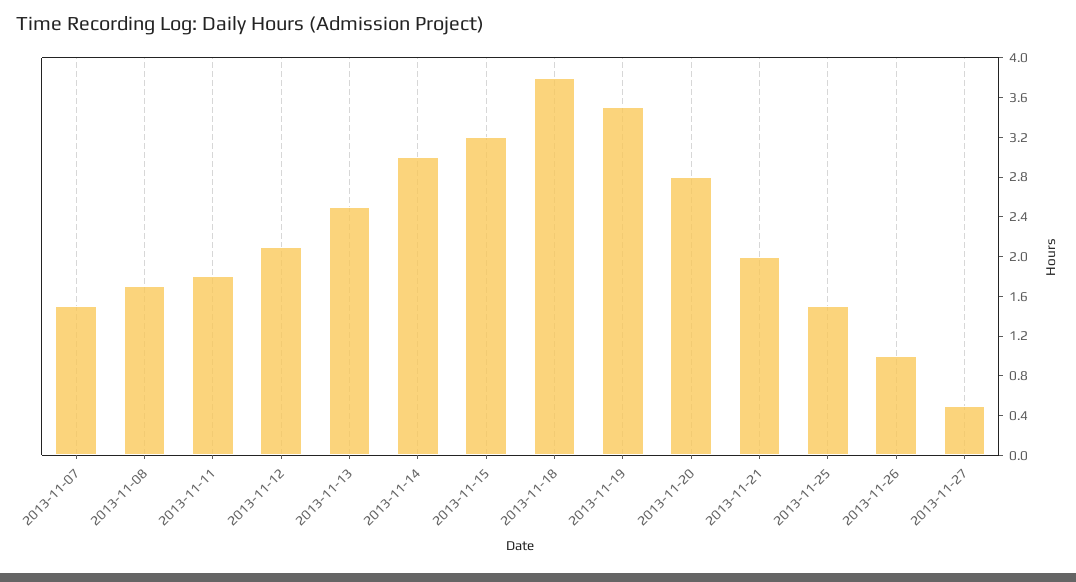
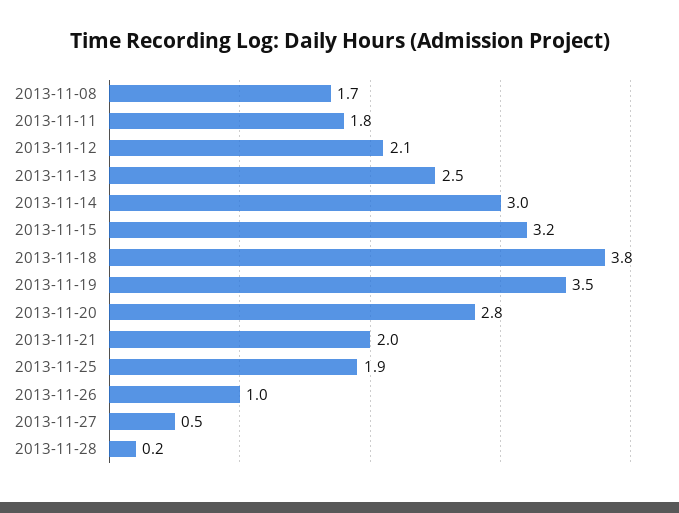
2013-11-07: 1.5 -> none
2013-11-25: 1.5 -> 1.9
2013-11-28: none -> 0.2

